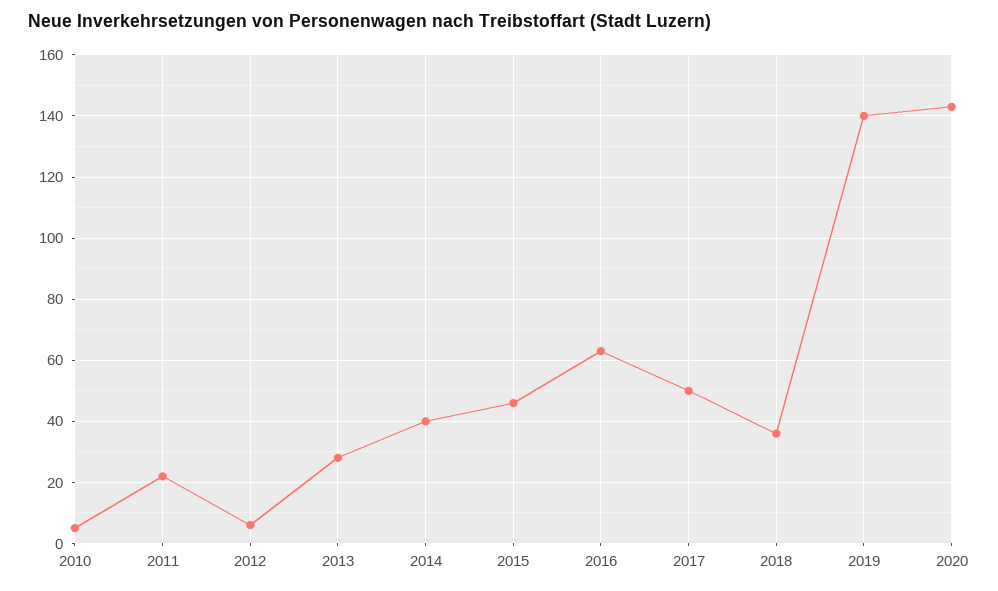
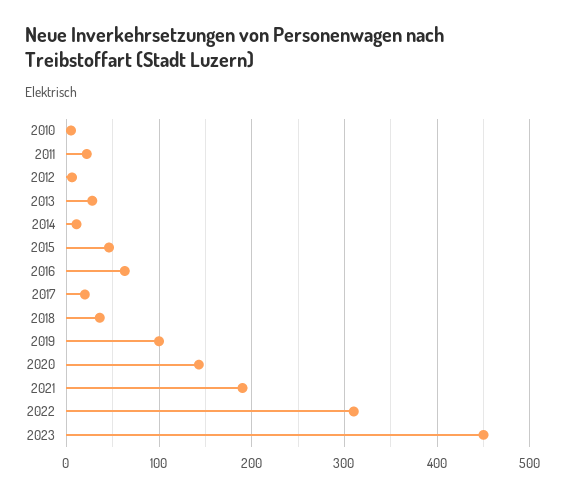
2014: 40 -> 10
2017: 50 -> 20
2019: 140 -> 100
2021: none -> 190
2022: none -> 310
2023: none -> 450

